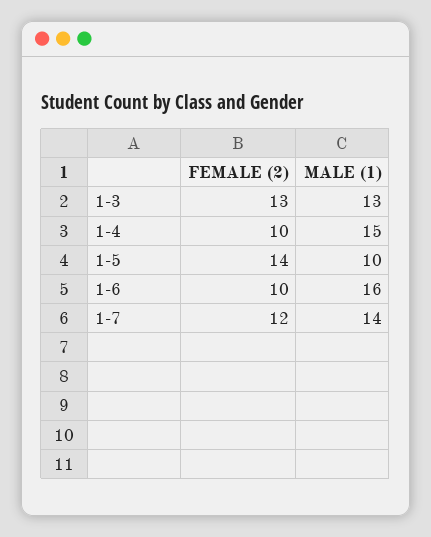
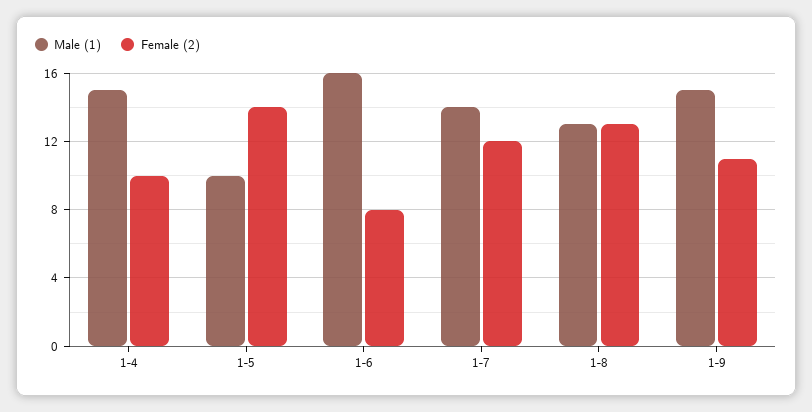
FEMALE (2), 1-3: 13 -> none
MALE (1), 1-3: 13 -> none
FEMALE (2), 1-6: 10 -> 8
MALE (1), 1-8: none -> 13
FEMALE (2), 1-8: none -> 13
MALE (1), 1-9: none -> 15
FEMALE (2), 1-9: none -> 11

